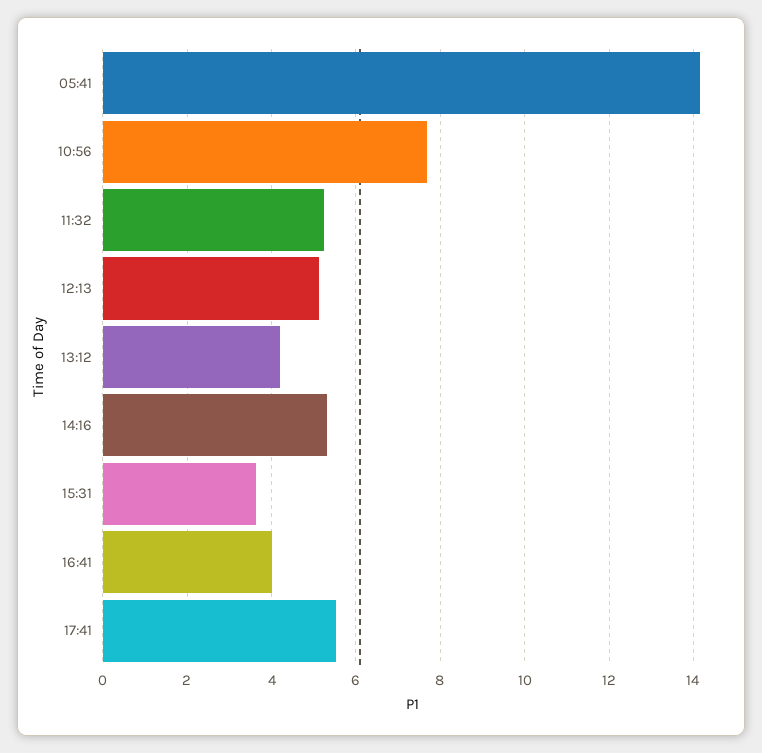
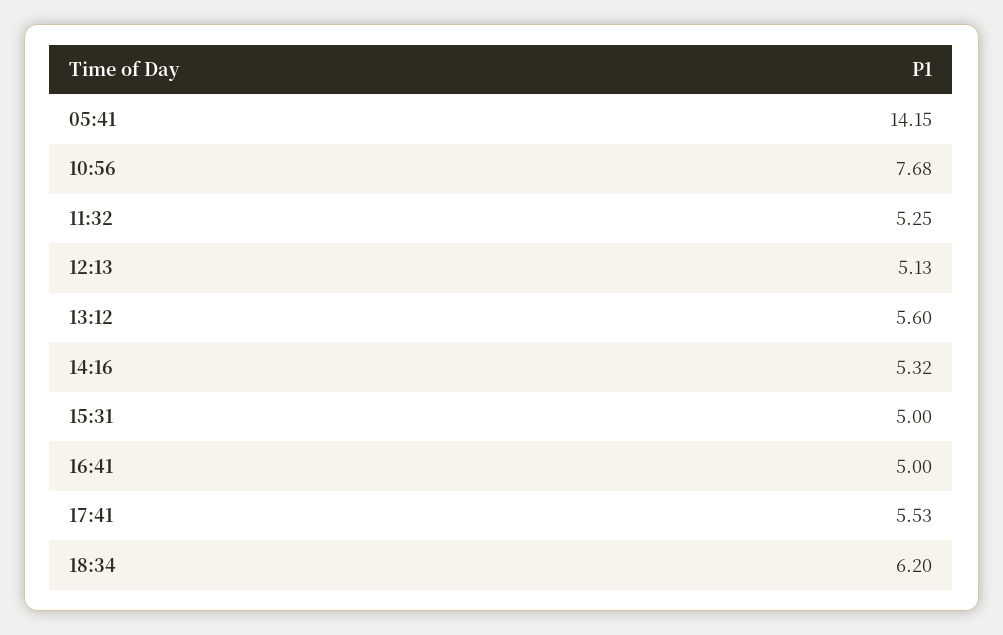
13:12: 4.2 -> 5.6
15:31: 3.6 -> 5
16:41: 4 -> 5
18:34: none -> 6.2

